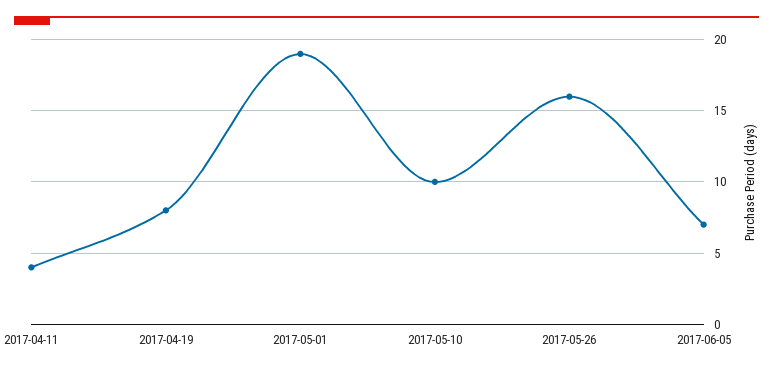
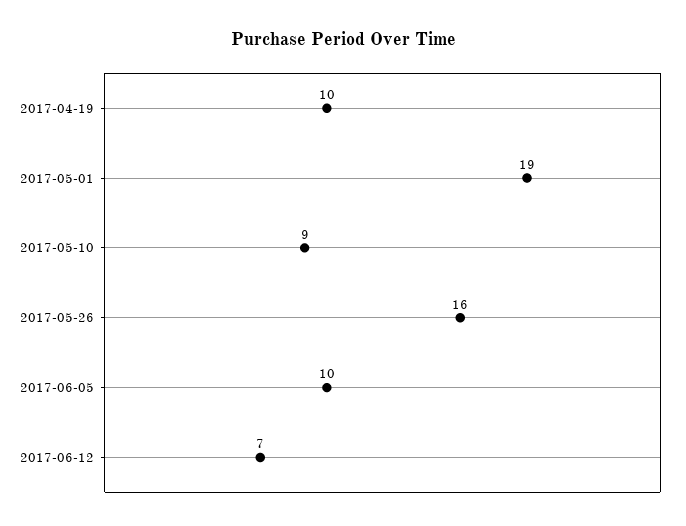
2017-04-11: 4 -> none
2017-04-19: 8 -> 10
2017-05-10: 10 -> 9
2017-06-05: 7 -> 10
2017-06-12: none -> 7

